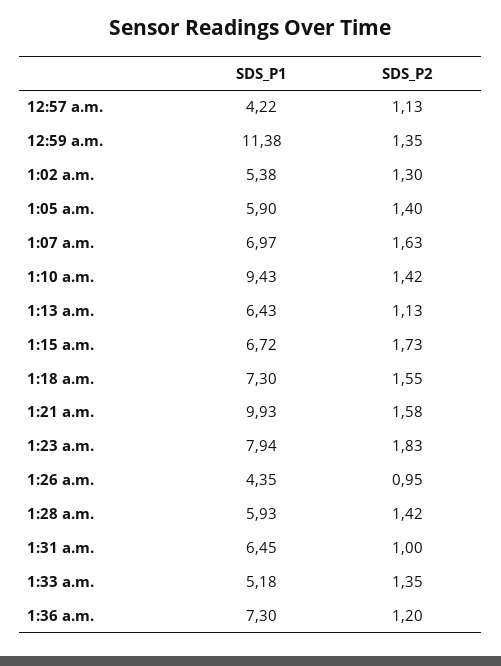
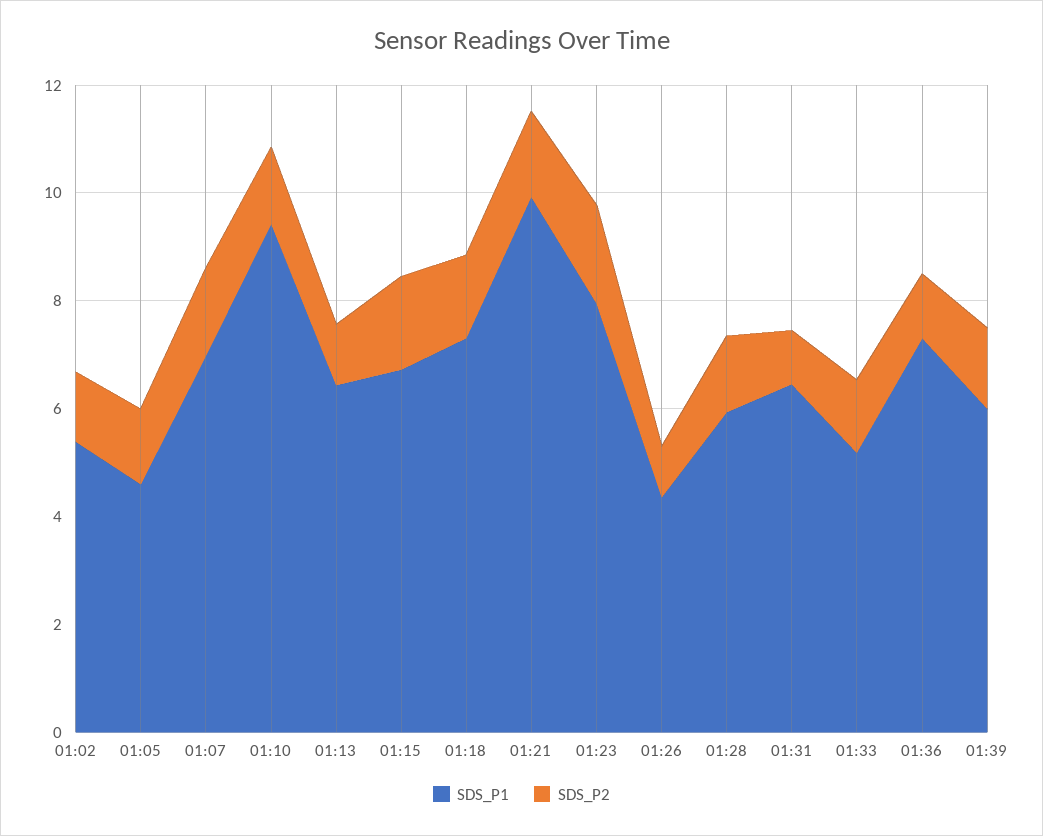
SDS_P1, 12:57 a.m.: 4.22 -> none
SDS_P2, 12:57 a.m.: 1.13 -> none
SDS_P1, 12:59 a.m.: 11.38 -> none
SDS_P2, 12:59 a.m.: 1.35 -> none
SDS_P1, 1:05 a.m.: 5.9 -> 4.5
SDS_P1, 01:39: none -> 6
SDS_P2, 01:39: none -> 1.5

